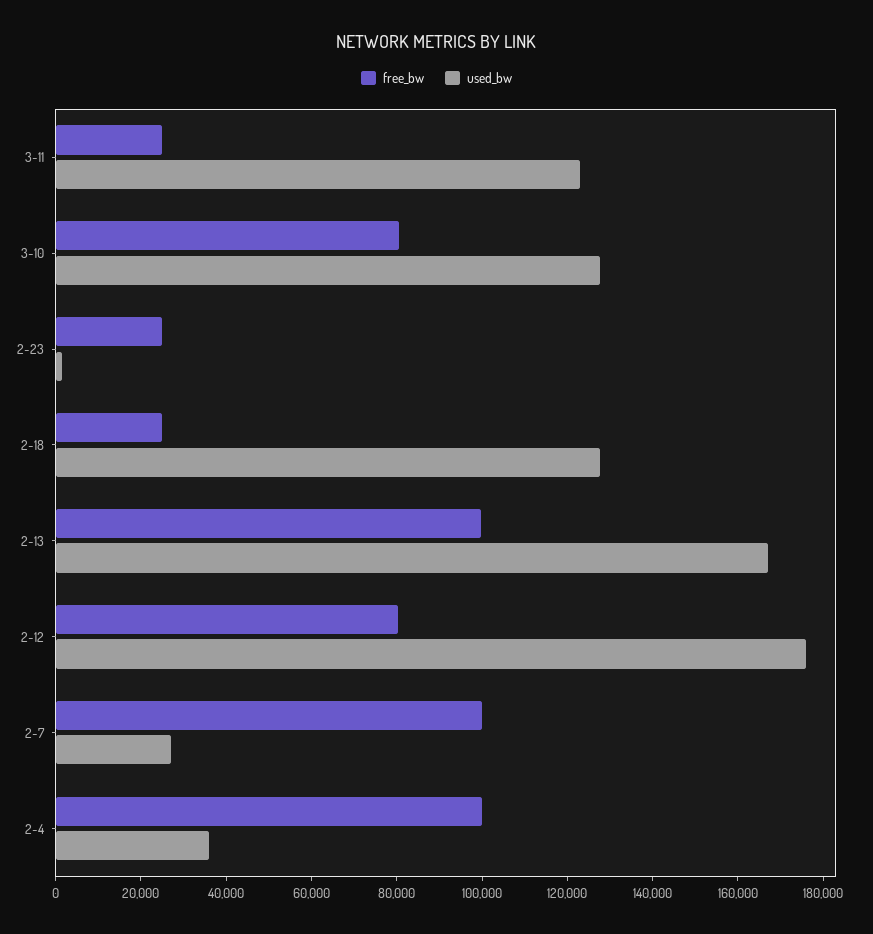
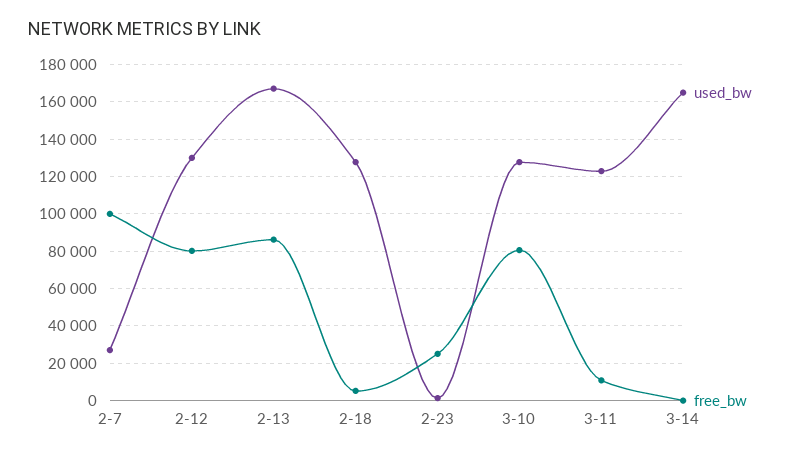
free_bw, 3-11: 25000 -> 10000
free_bw, 2-18: 25000 -> 5000
free_bw, 2-13: 100000 -> 85000
used_bw, 2-12: 175000 -> 130000
free_bw, 2-4: 100000 -> none
used_bw, 2-4: 35000 -> none
used_bw, 3-14: none -> 165000
free_bw, 3-14: none -> 0

